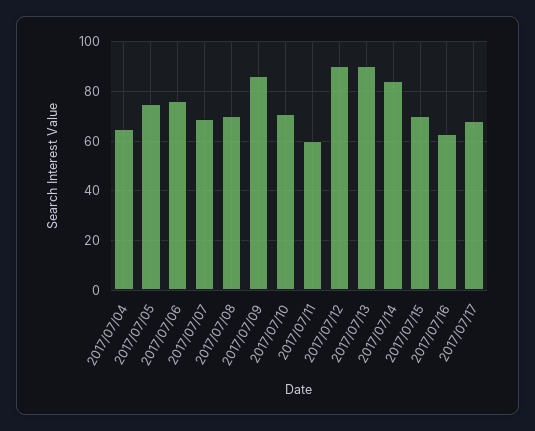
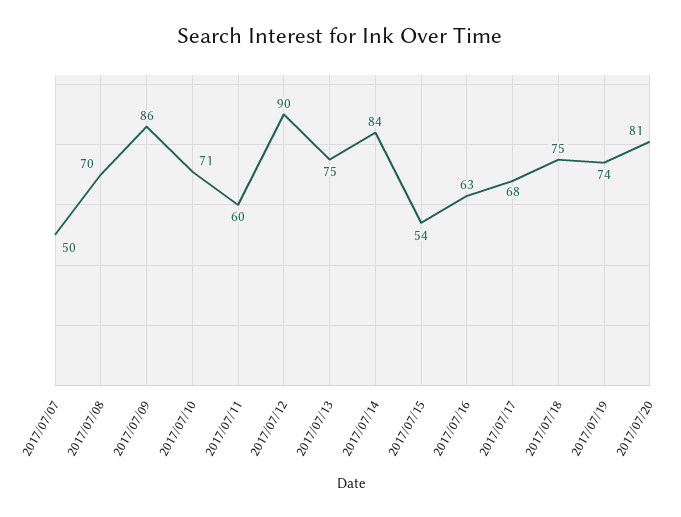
2017/07/04: 65 -> none
2017/07/05: 75 -> none
2017/07/06: 75 -> none
2017/07/07: 70 -> 50
2017/07/13: 90 -> 75
2017/07/15: 70 -> 54
2017/07/18: none -> 75
2017/07/19: none -> 74
2017/07/20: none -> 81

